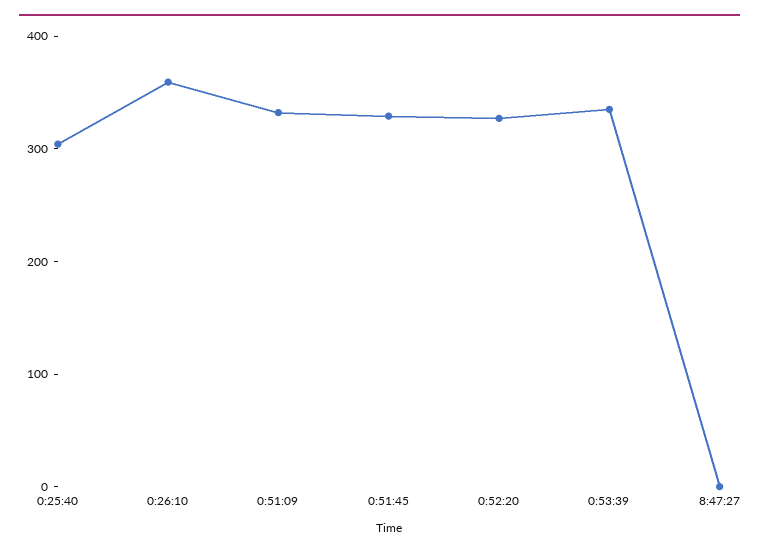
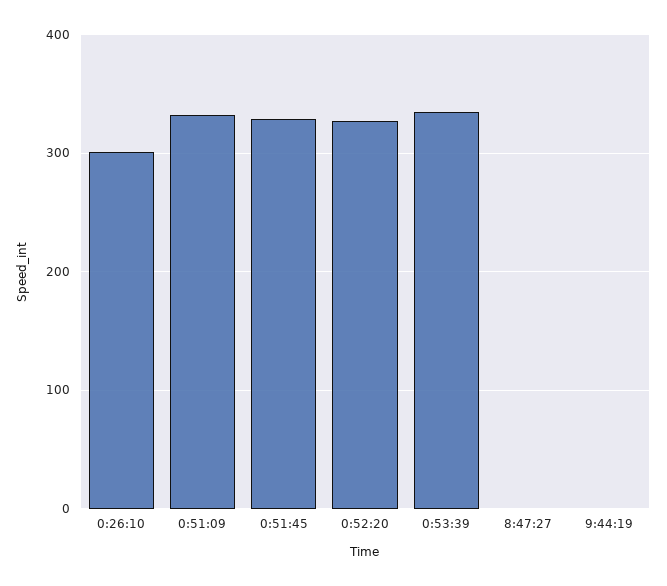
0:25:40: 300 -> none
0:26:10: 360 -> 300
9:44:19: none -> 0

